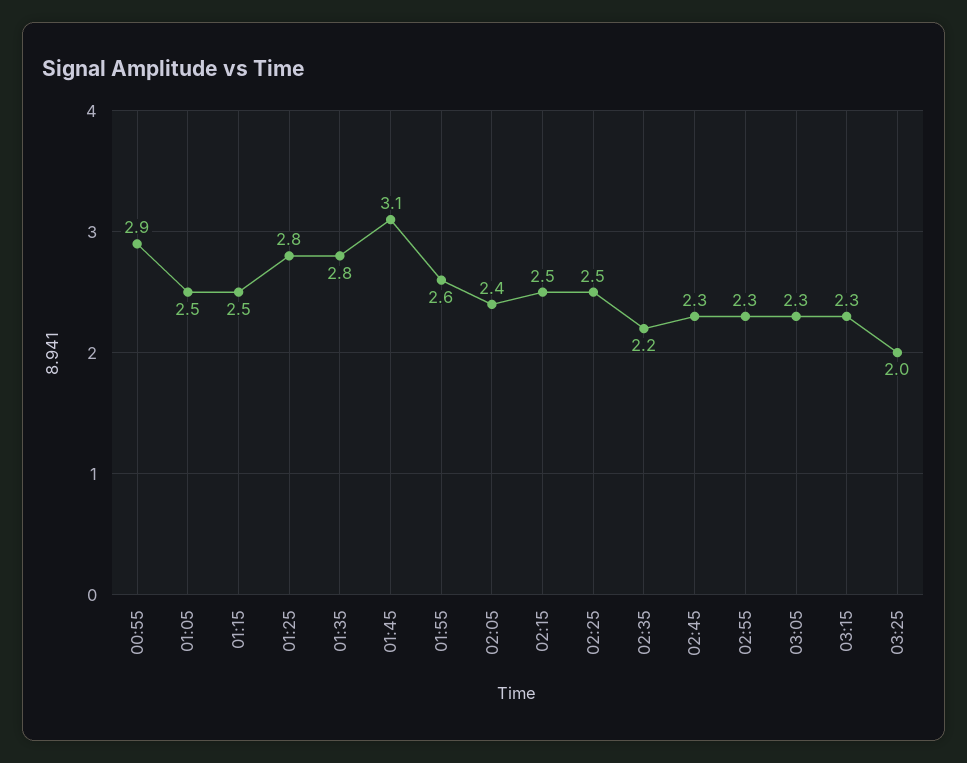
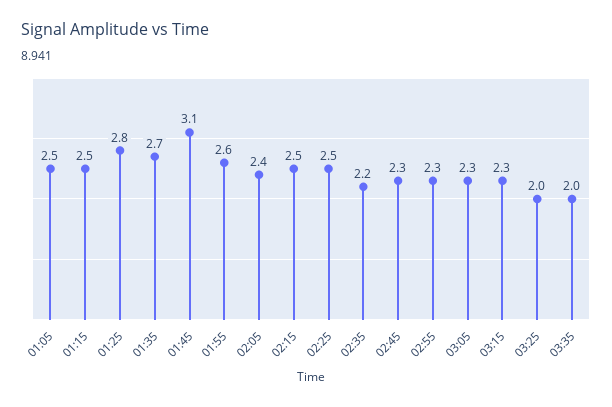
00:55: 2.9 -> none
01:35: 2.8 -> 2.7
03:35: none -> 2

